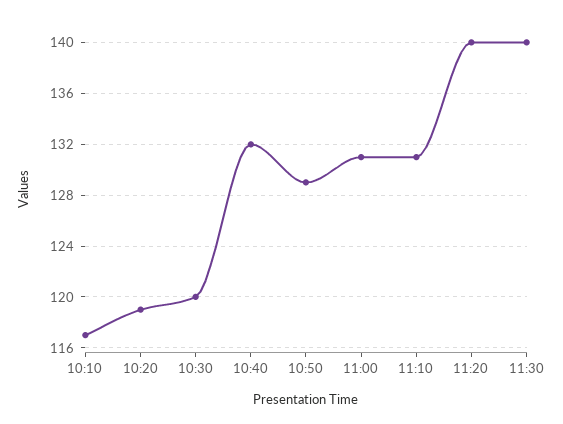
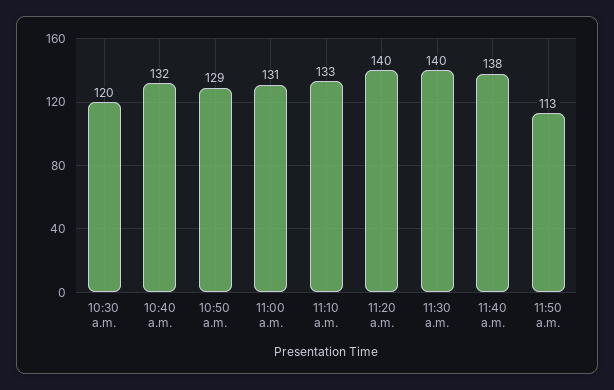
10:10: 117 -> none
10:20: 119 -> none
11:10: 131 -> 133
11:40 a.m.: none -> 138
11:50 a.m.: none -> 113

